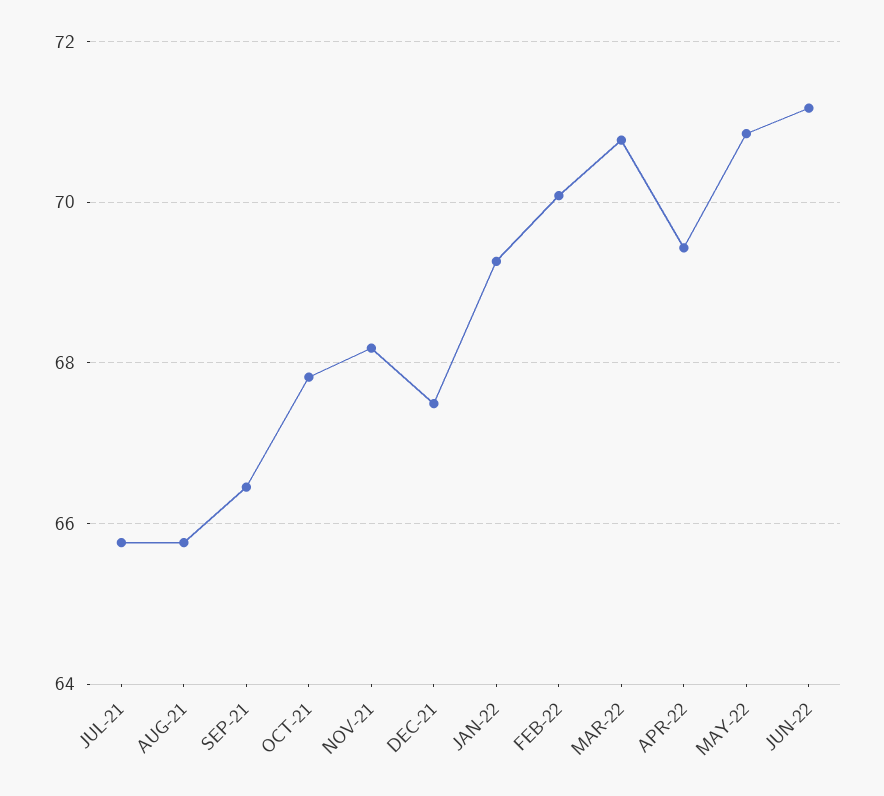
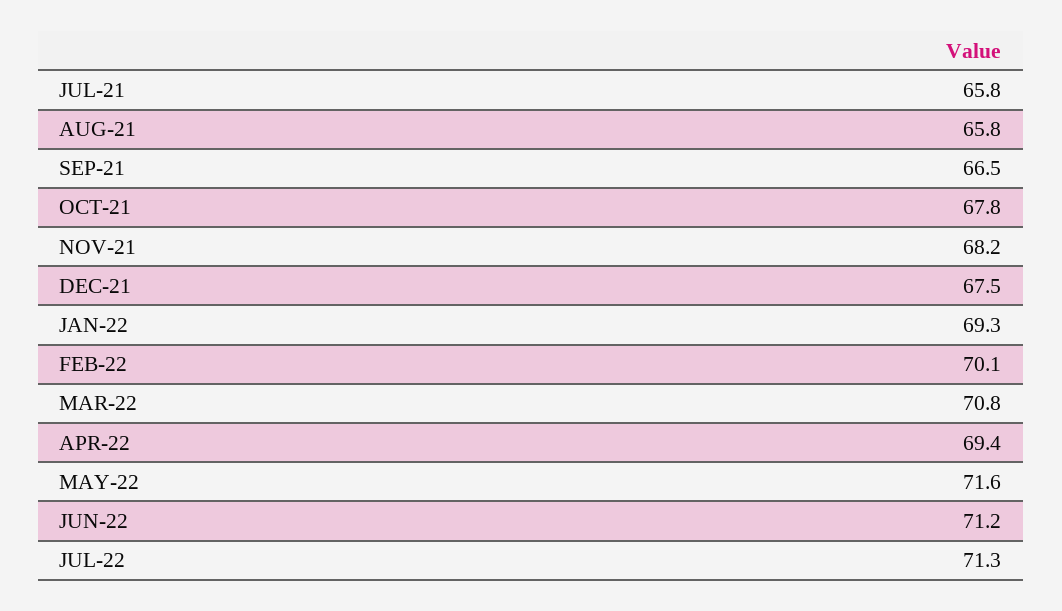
MAY-22: 70.8 -> 71.6
JUL-22: none -> 71.3

